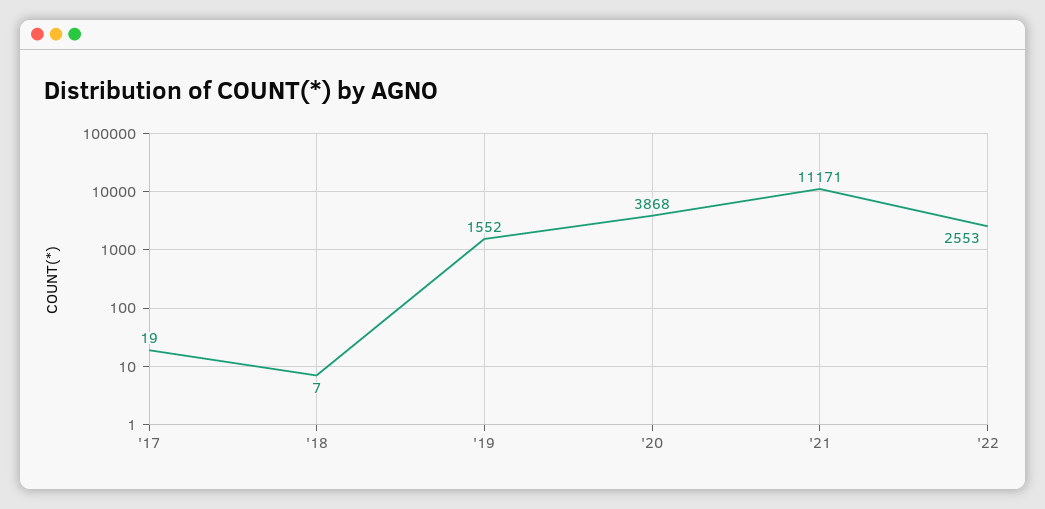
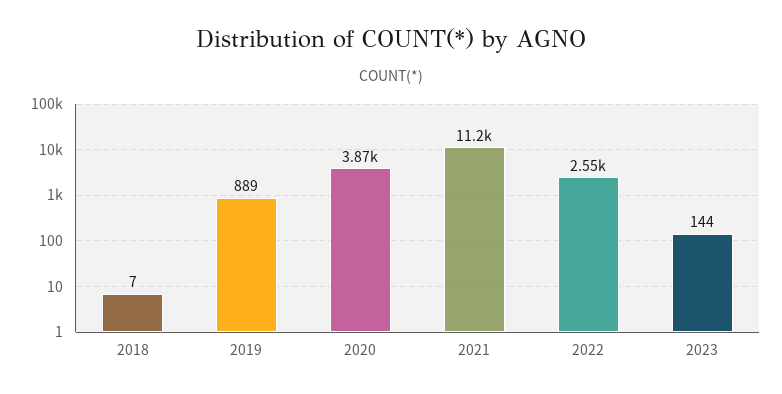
'17: 19 -> none
'19: 1552 -> 889
2023: none -> 144

